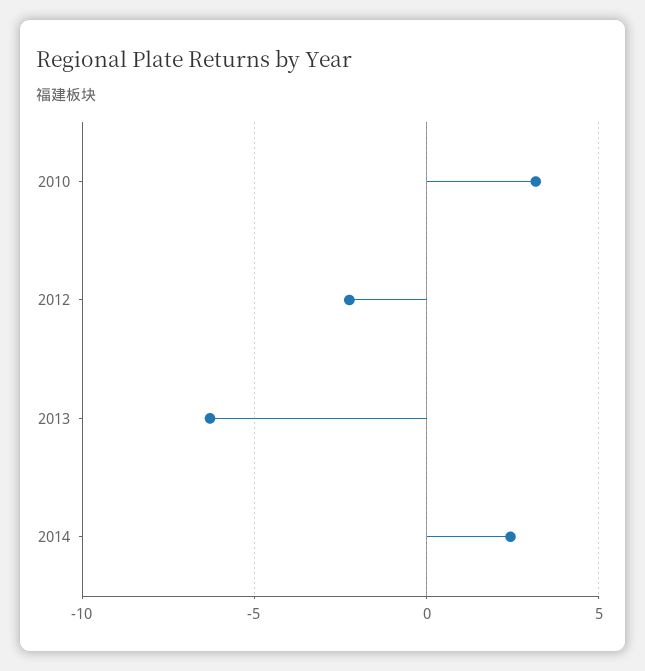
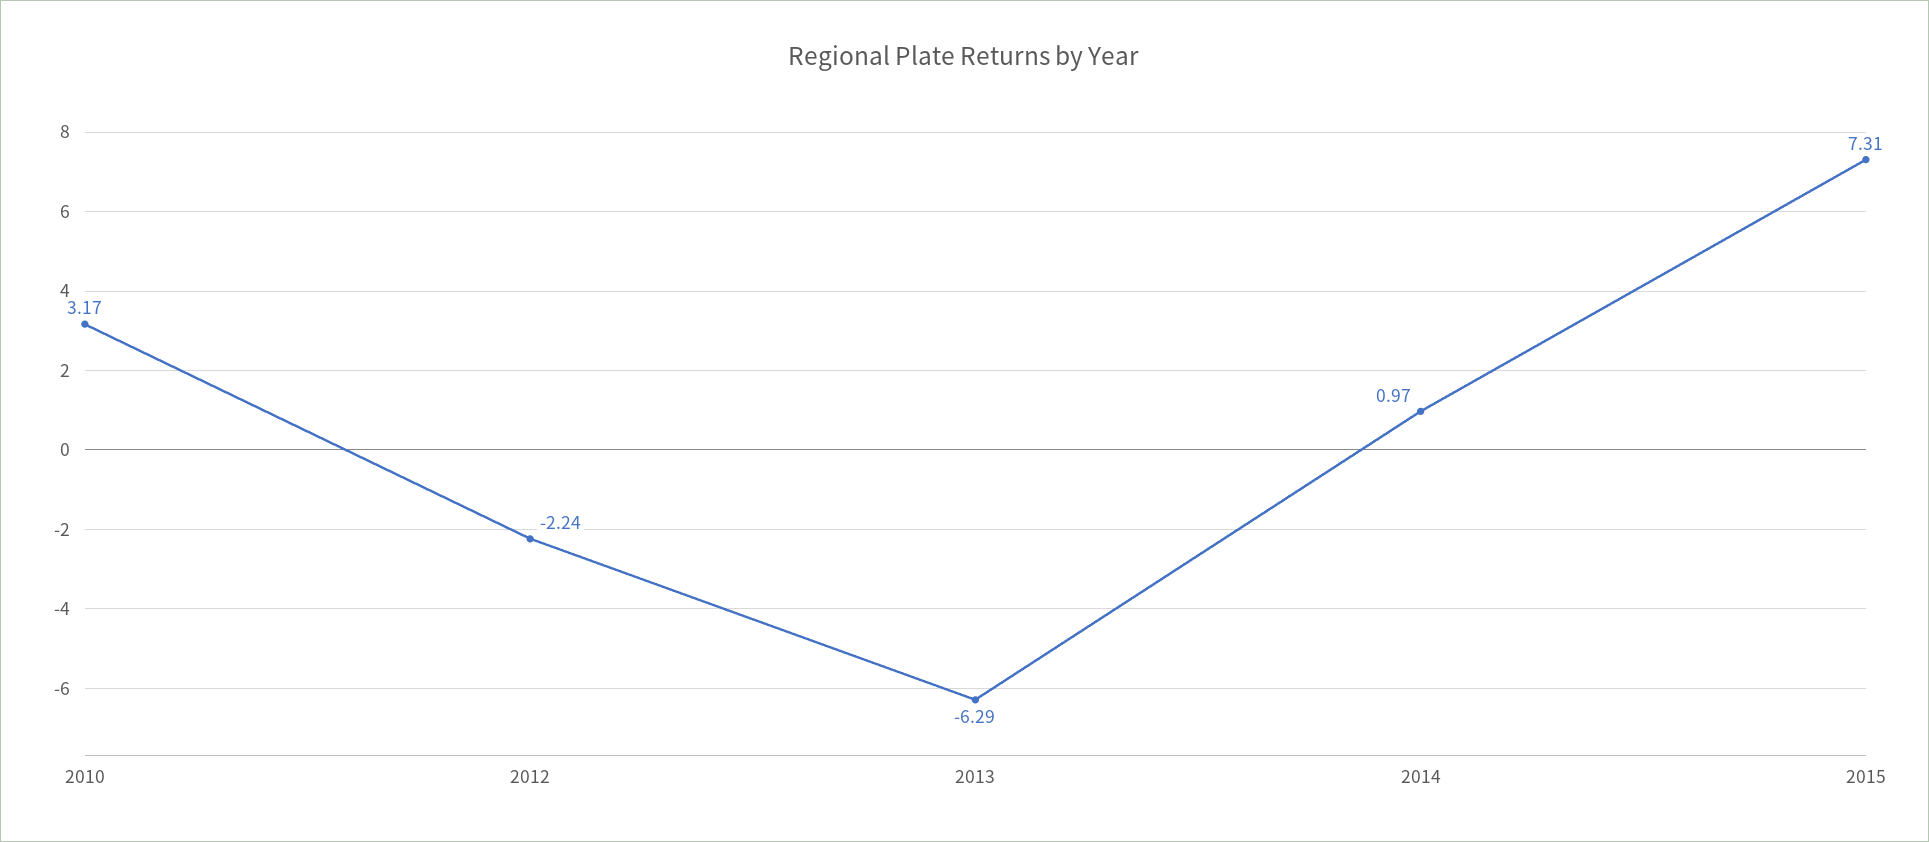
2014: 2.5 -> 0.97
2015: none -> 7.31

